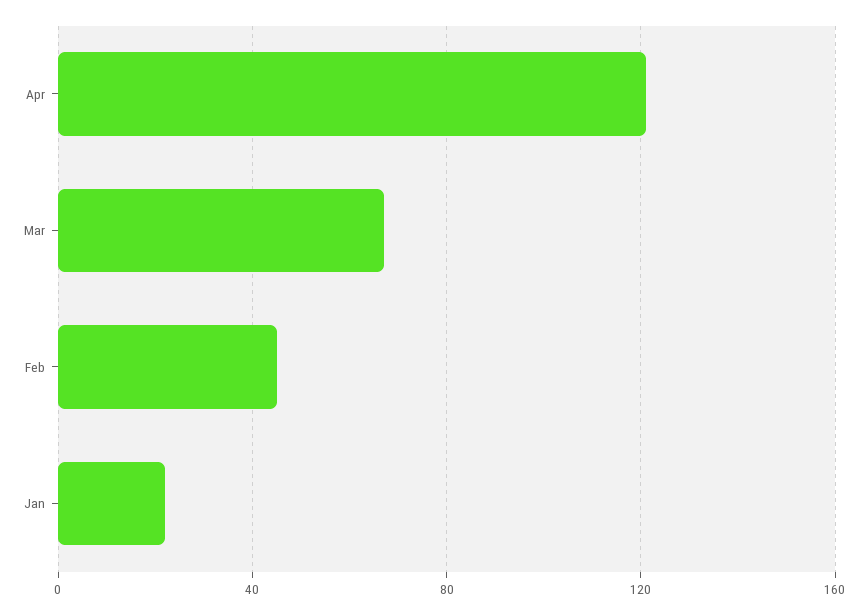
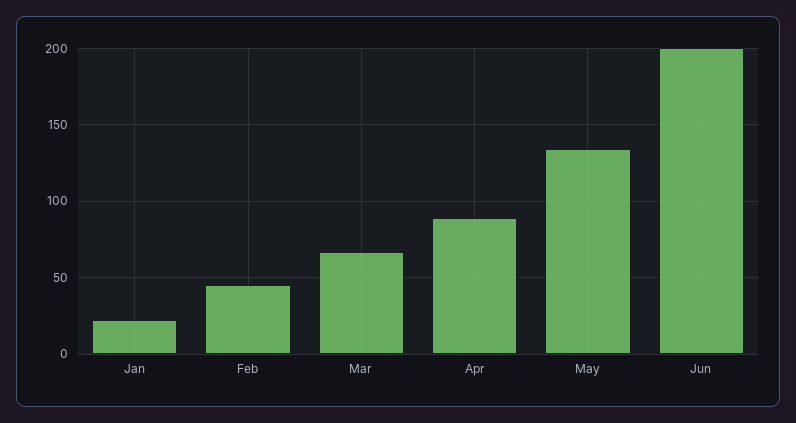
Apr: 120 -> 90
May: none -> 135
Jun: none -> 200

